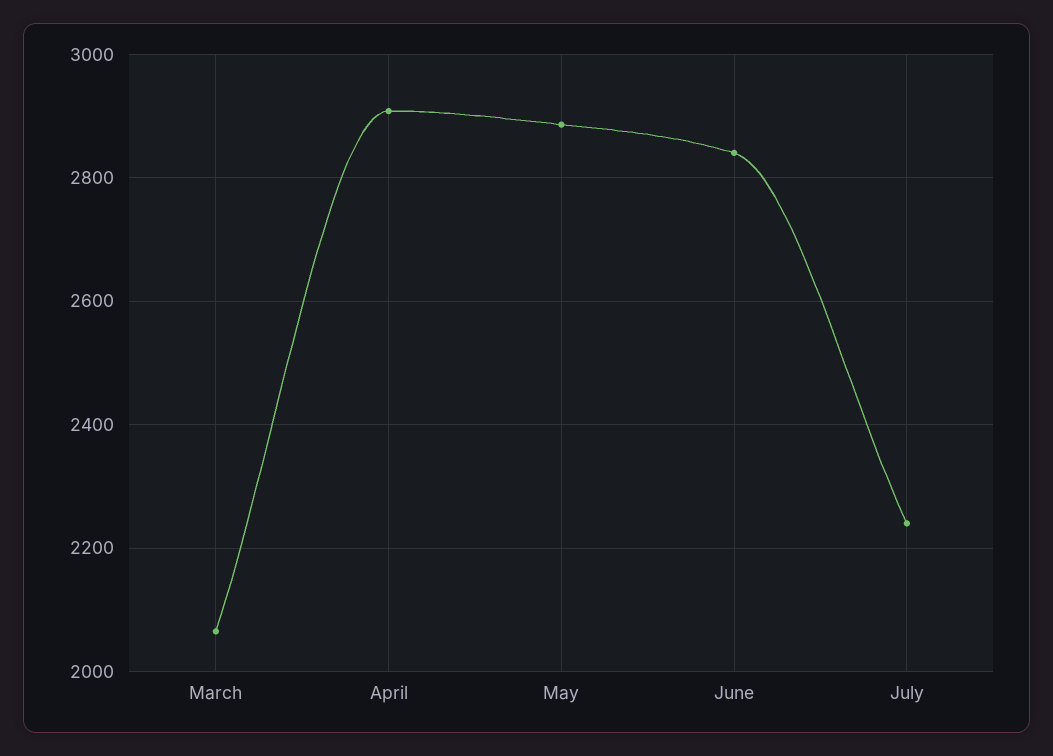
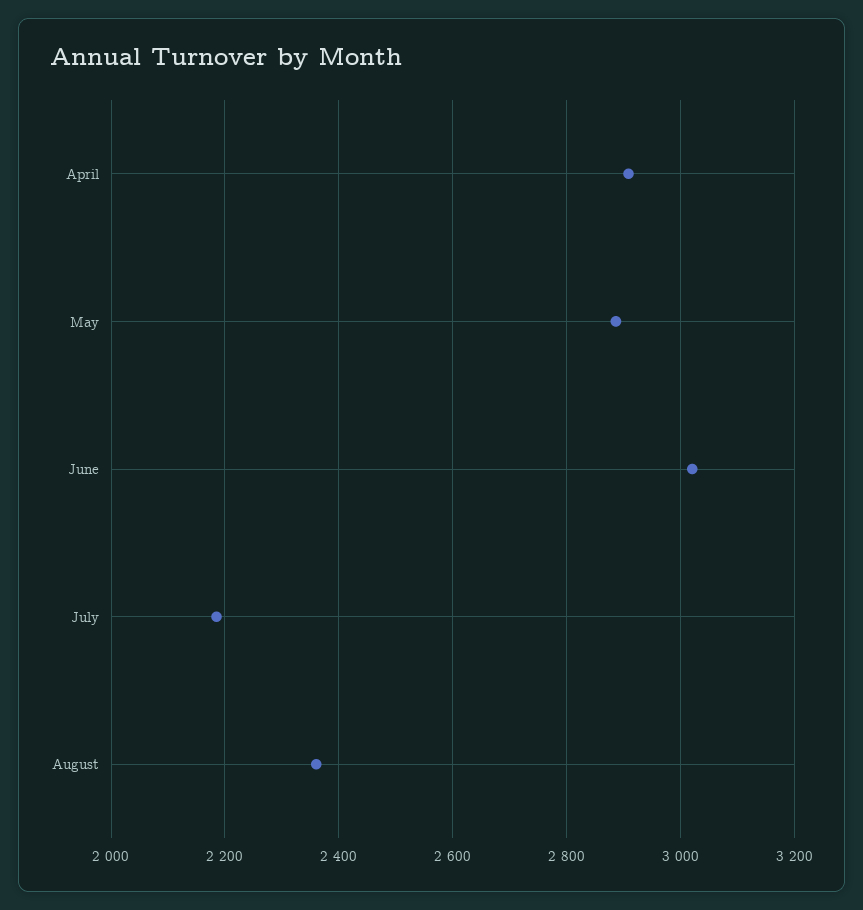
March: 2060 -> none
June: 2840 -> 3020
July: 2240 -> 2180
August: none -> 2360

